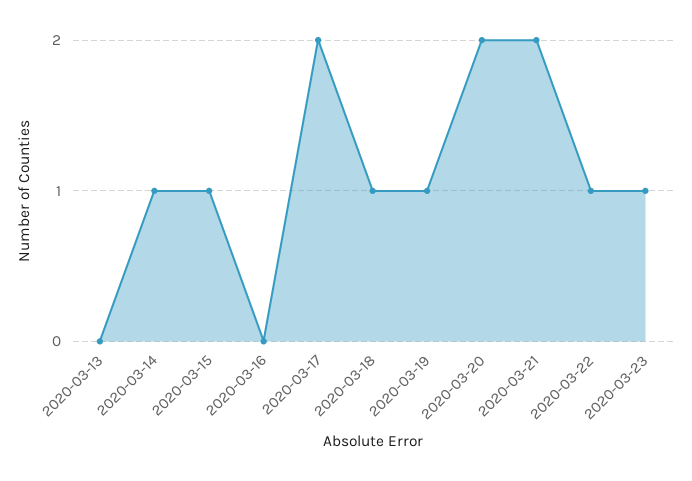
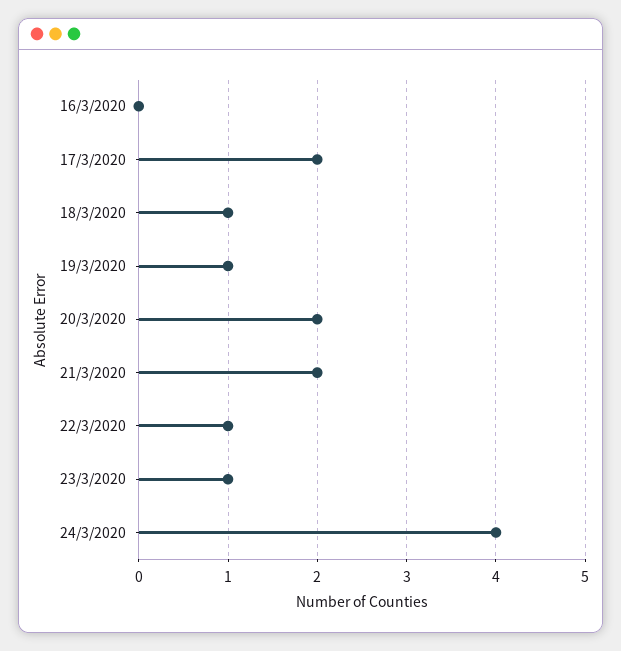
2020-03-13: 0 -> none
2020-03-14: 1 -> none
2020-03-15: 1 -> none
24/3/2020: none -> 4

